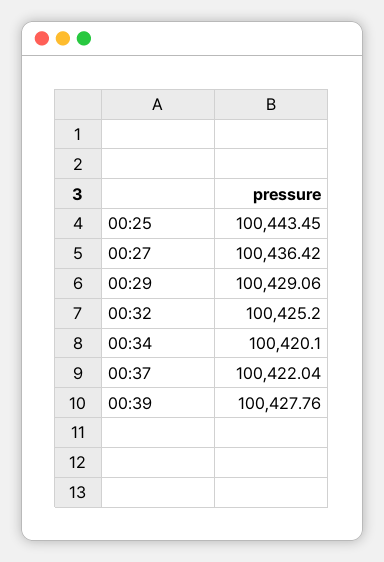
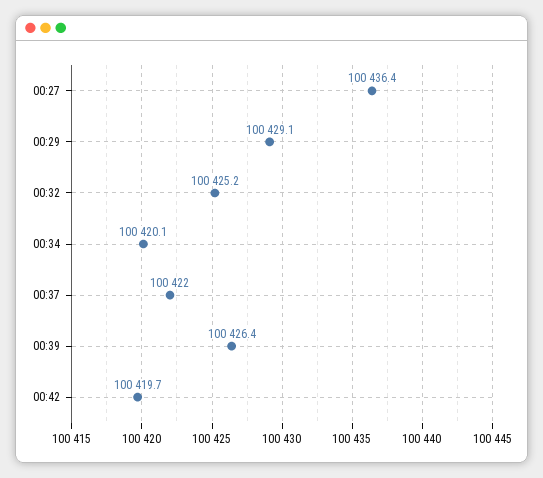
00:25: 100443.45 -> none
00:39: 100427.76 -> 100426.4
00:42: none -> 100419.7

